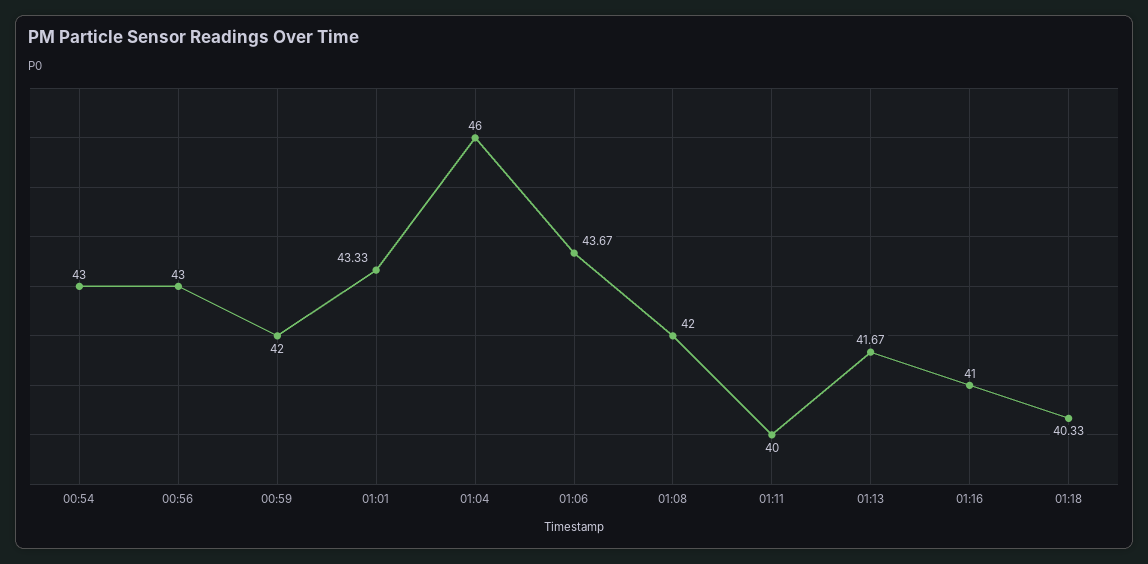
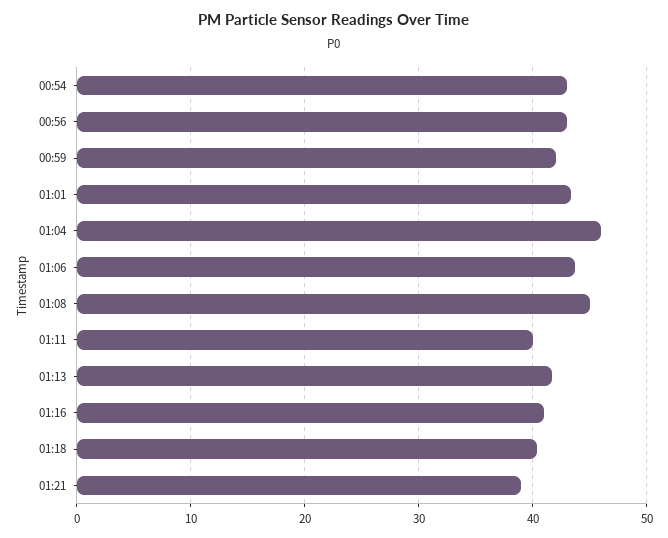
01:08: 42 -> 45
01:21: none -> 39

